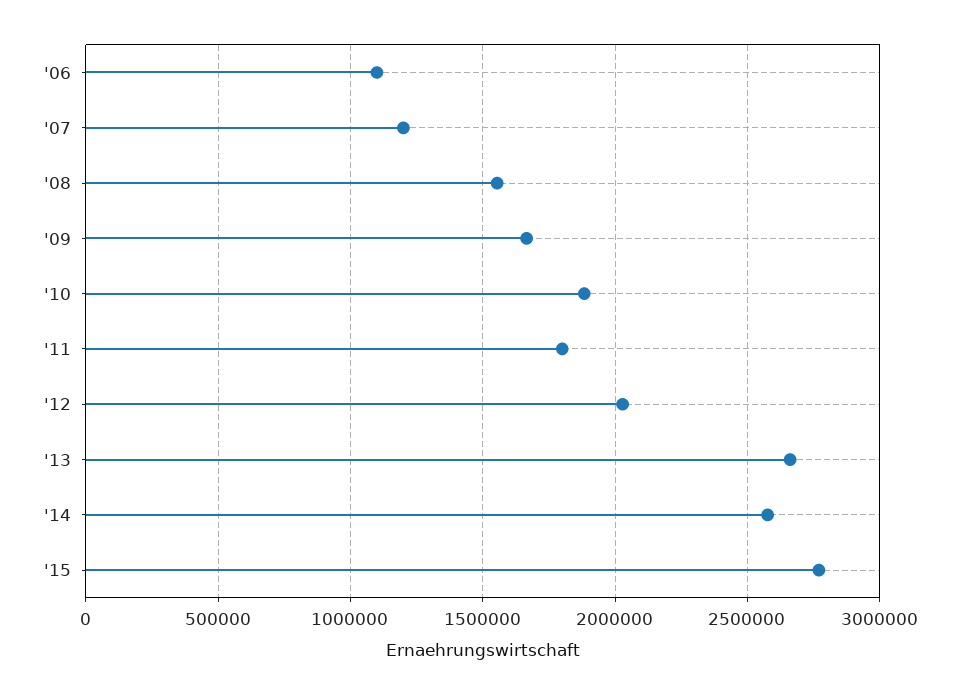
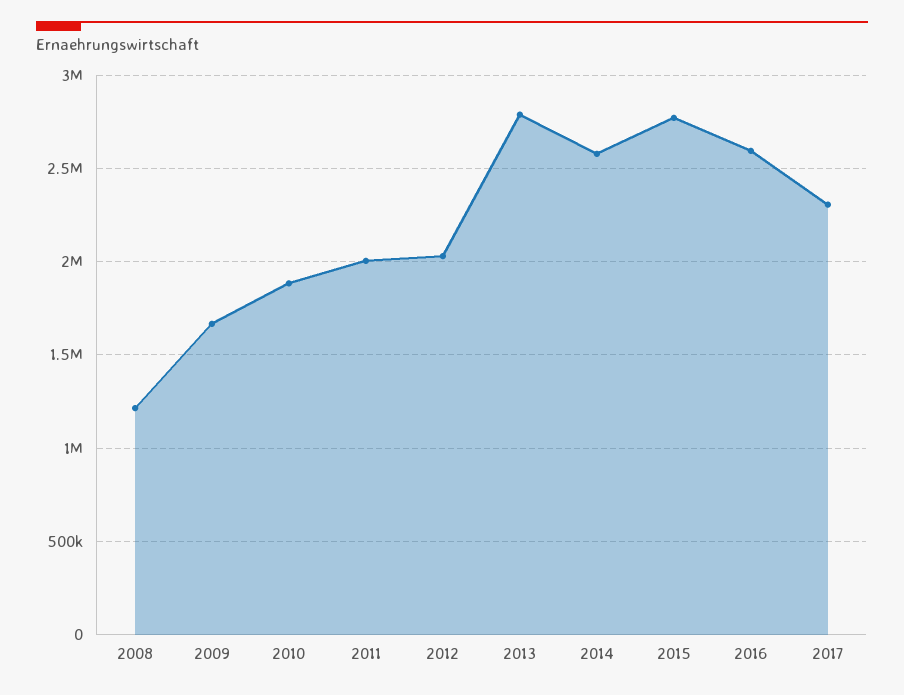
'06: 1100000 -> none
'07: 1200000 -> none
'08: 1550000 -> 1200000
'11: 1800000 -> 2000000
'13: 2650000 -> 2800000
2016: none -> 2600000
2017: none -> 2300000

